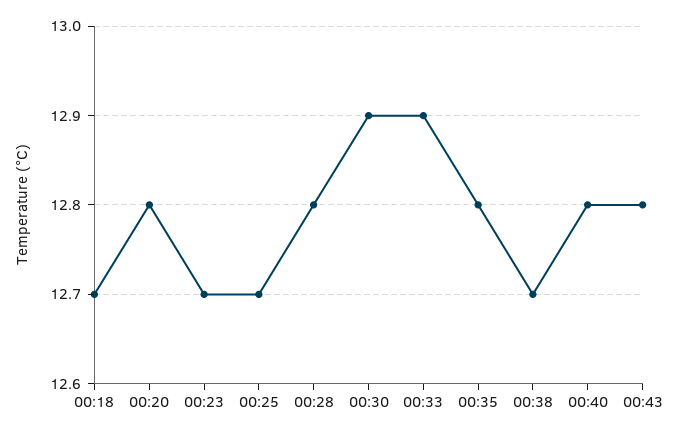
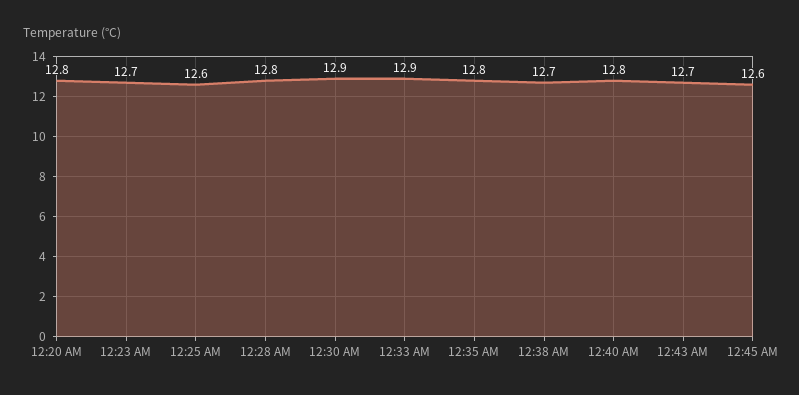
00:18: 12.7 -> none
00:25: 12.7 -> 12.6
00:43: 12.8 -> 12.7
12:45 AM: none -> 12.6

